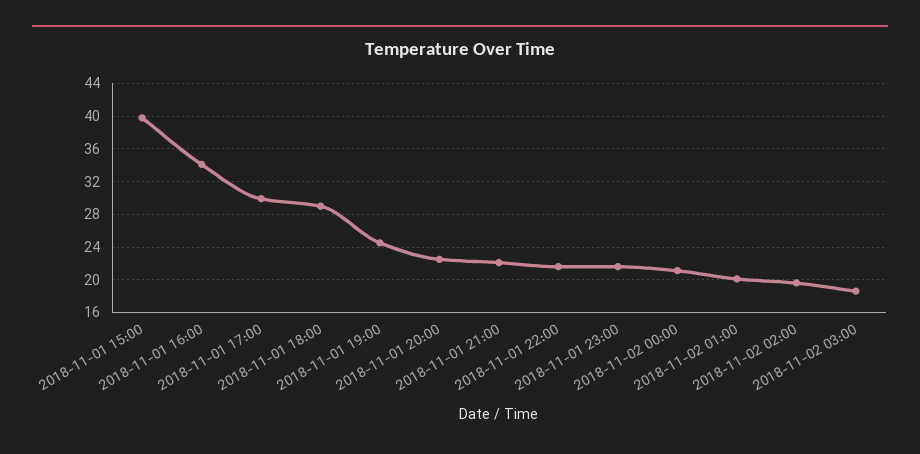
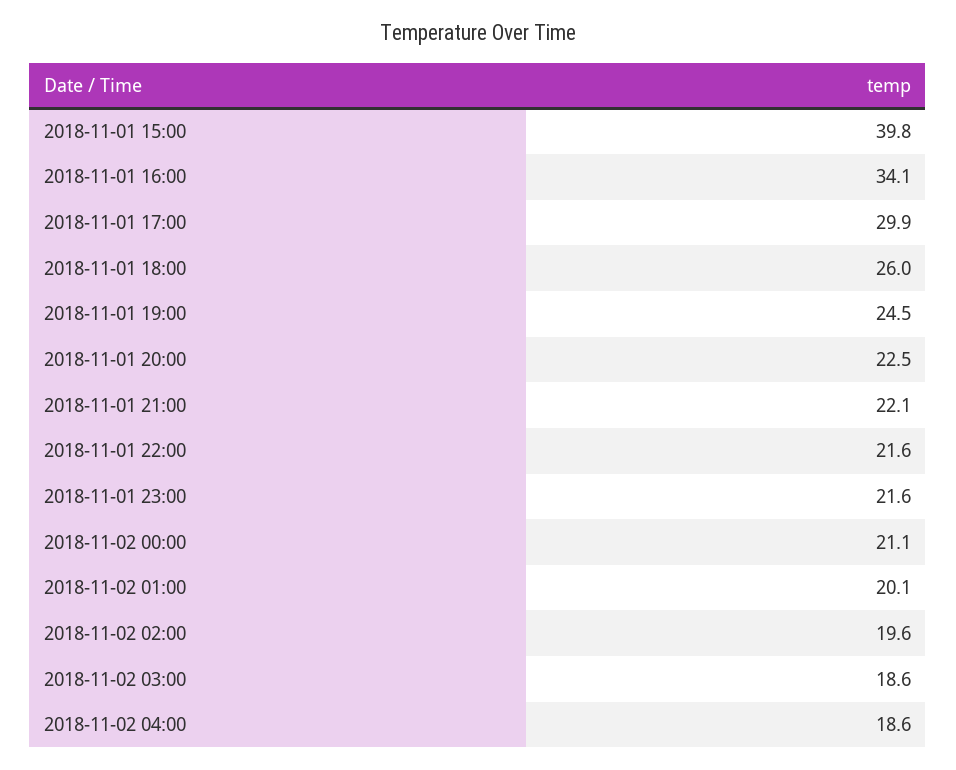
2018-11-01 18:00: 29 -> 26
2018-11-02 04:00: none -> 18.6

